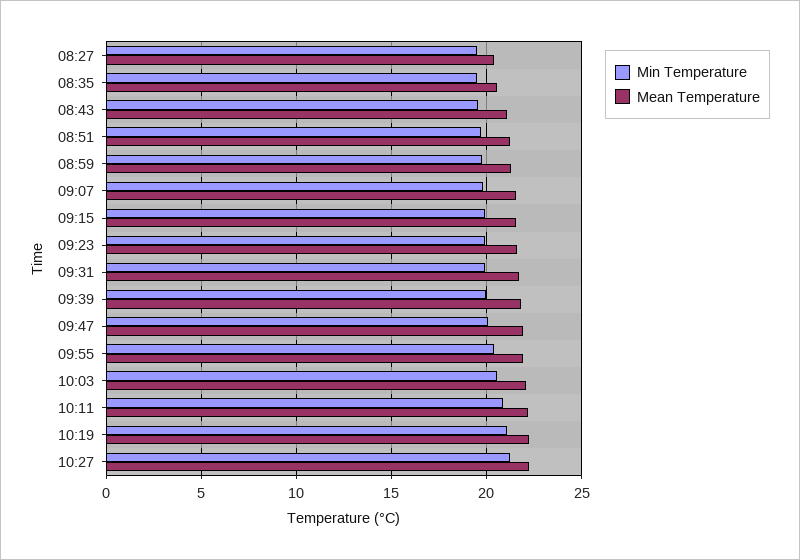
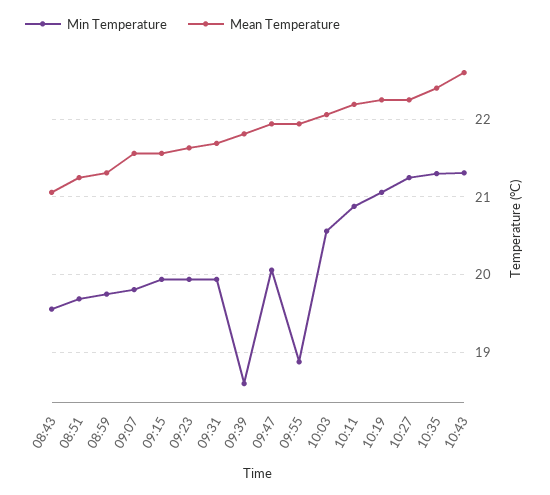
Min Temperature, 08:27: 19.5 -> none
Mean Temperature, 08:27: 20.5 -> none
Min Temperature, 08:35: 19.5 -> none
Mean Temperature, 08:35: 20.5 -> none
Min Temperature, 09:39: 20 -> 18.6
Min Temperature, 09:55: 20.5 -> 18.9
Min Temperature, 10:35: none -> 21.3
Mean Temperature, 10:35: none -> 22.4
Min Temperature, 10:43: none -> 21.3
Mean Temperature, 10:43: none -> 22.6

